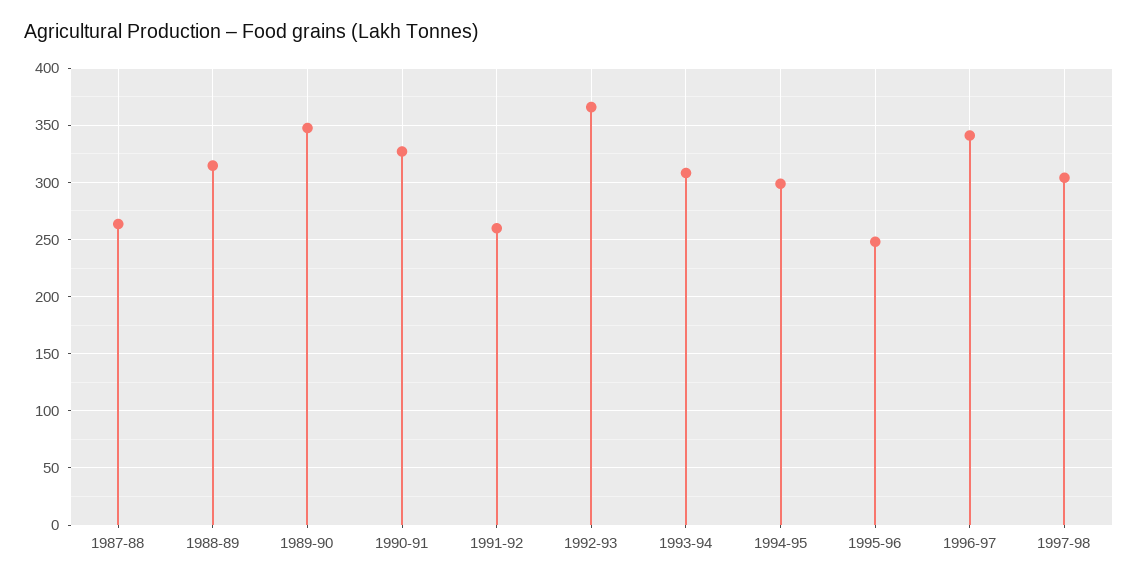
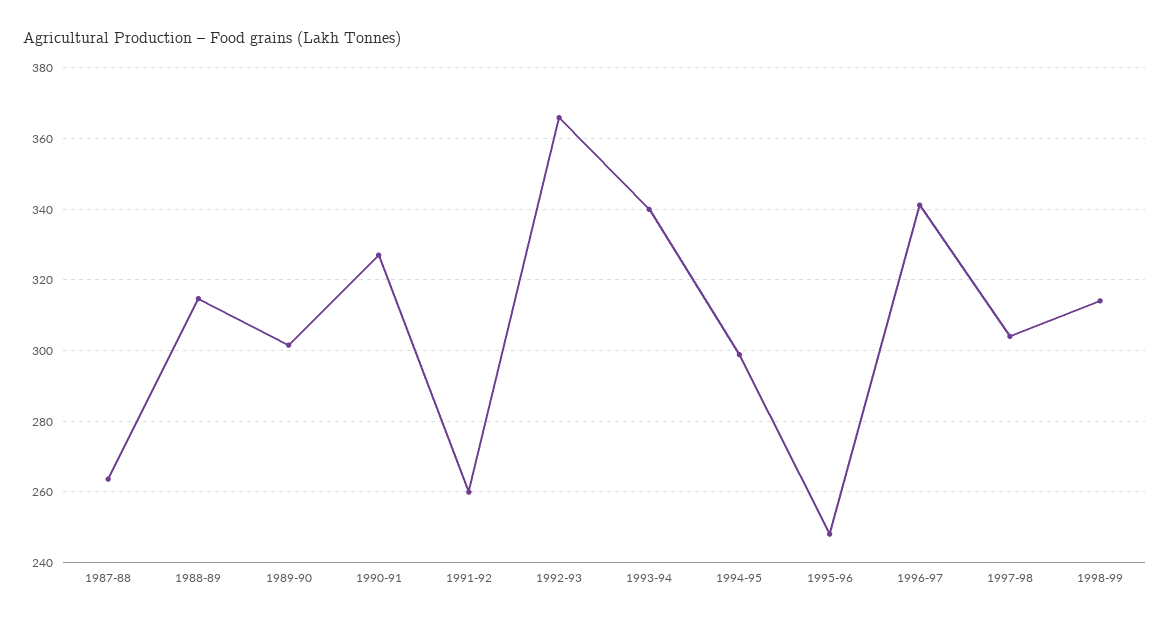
1989-90: 350 -> 302
1993-94: 310 -> 340
1998-99: none -> 314

